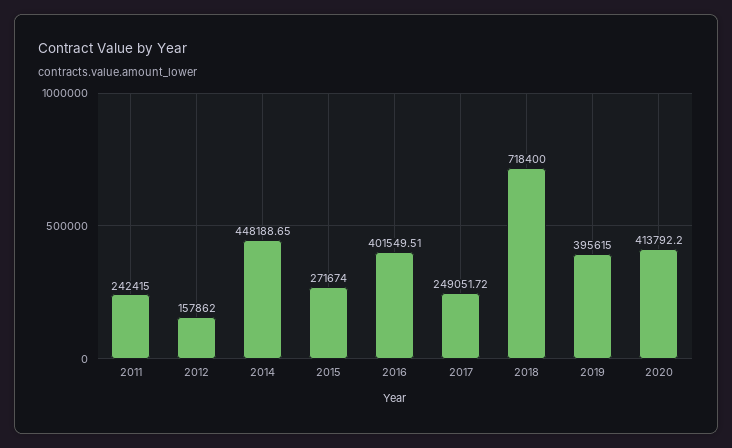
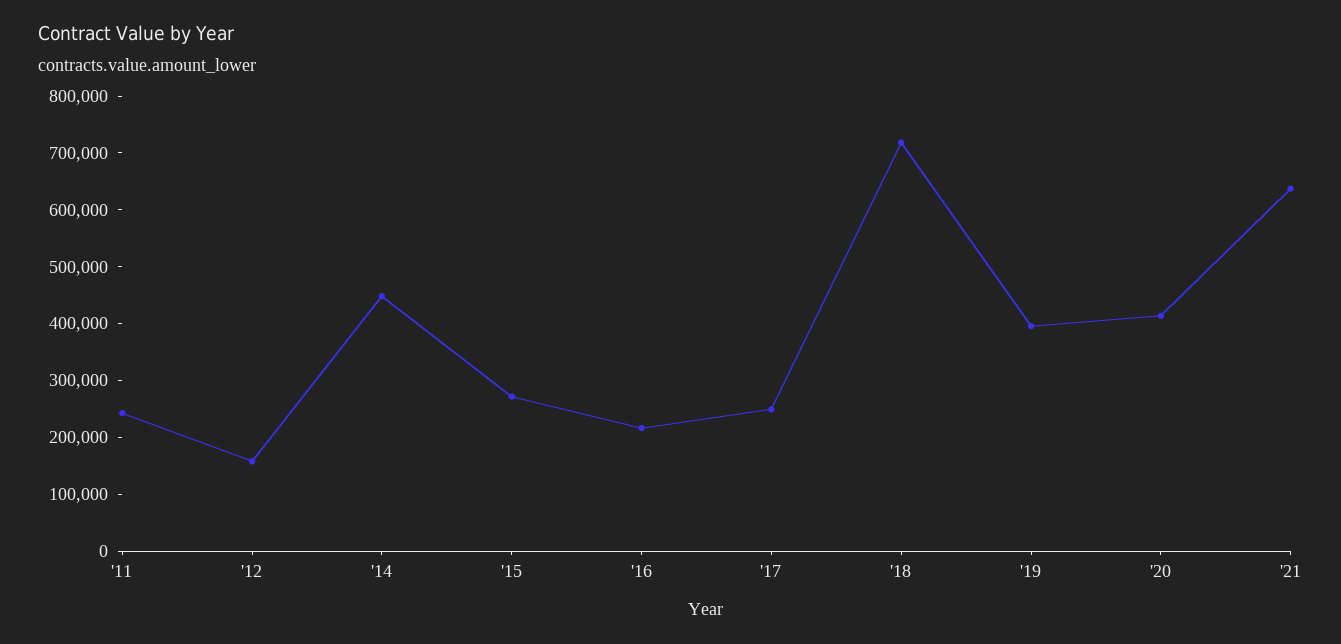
2016: 401549.51 -> 220000
'21: none -> 640000

